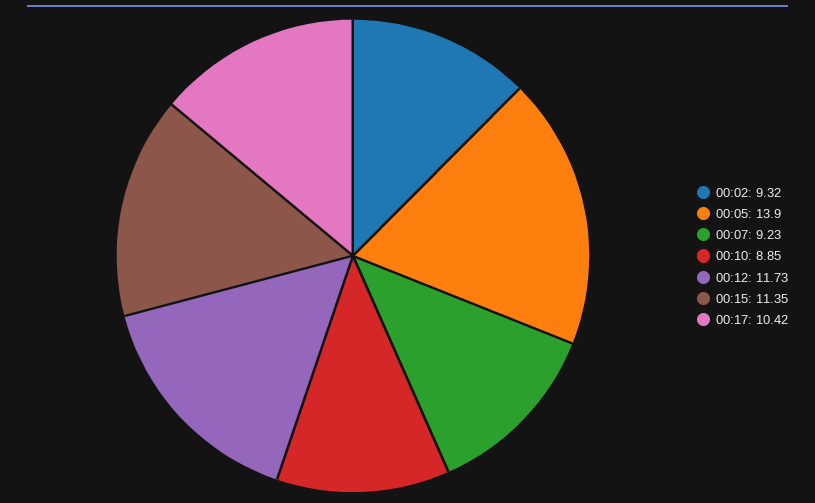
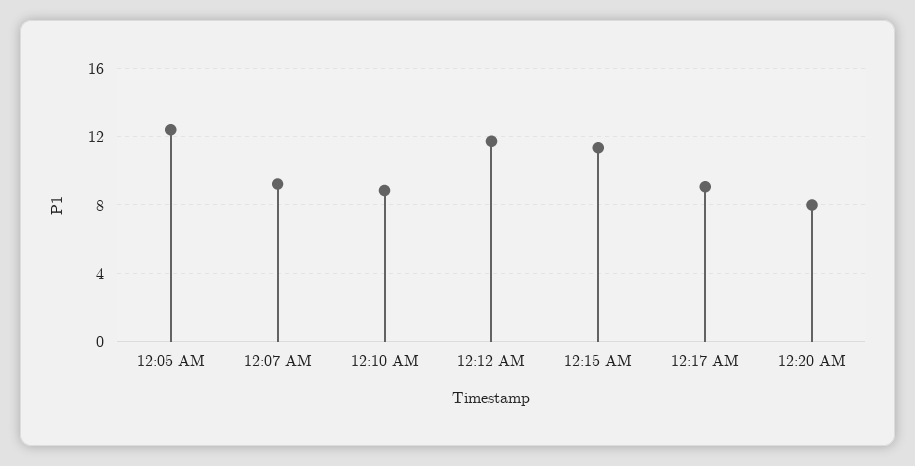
00:02: 9.32 -> none
00:05: 13.9 -> 12.5
00:17: 10.42 -> 9
12:20 AM: none -> 8

